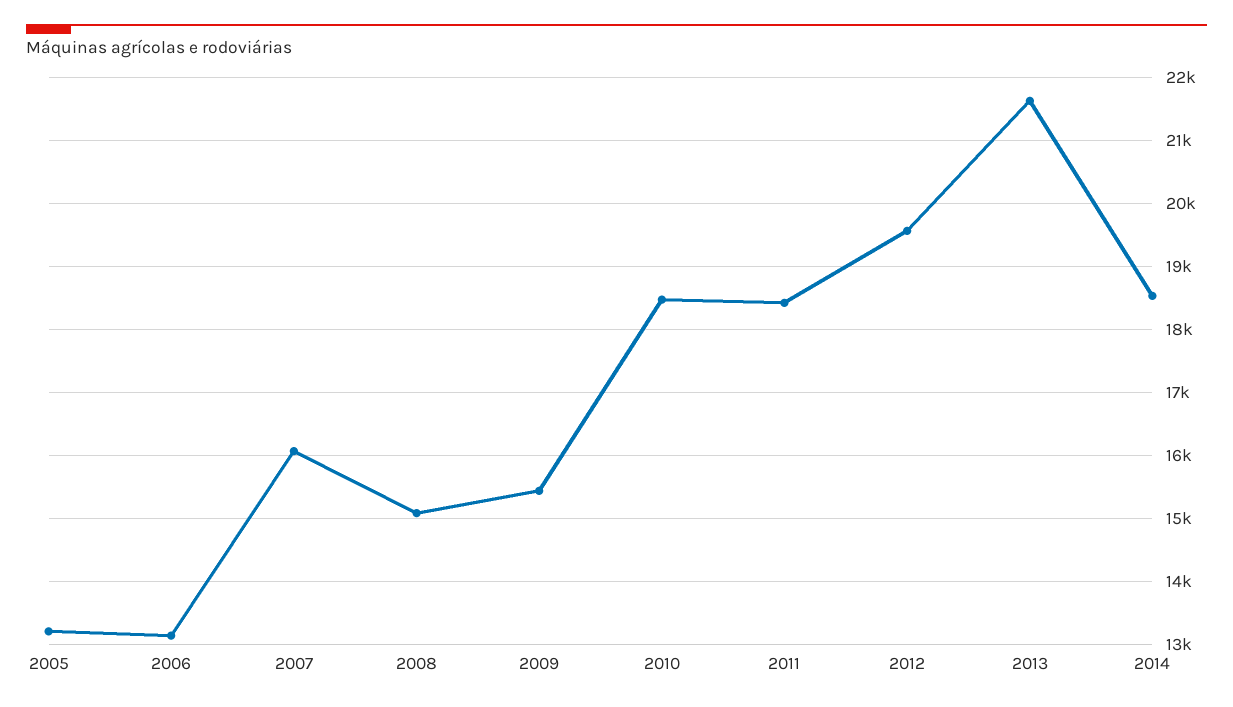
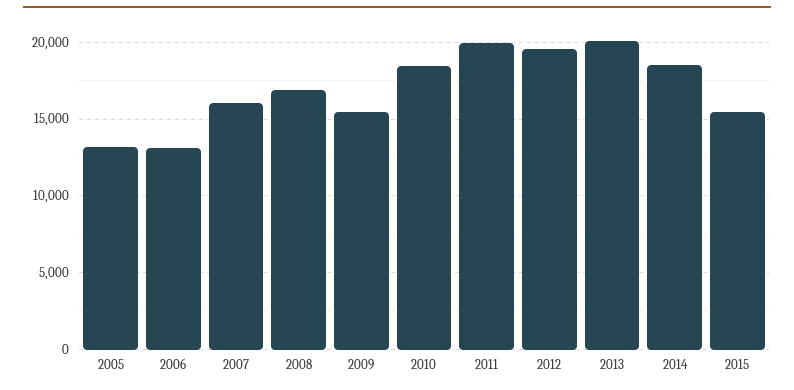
2008: 15100 -> 17000
2011: 18400 -> 20000
2013: 21600 -> 20000
2015: none -> 15500

